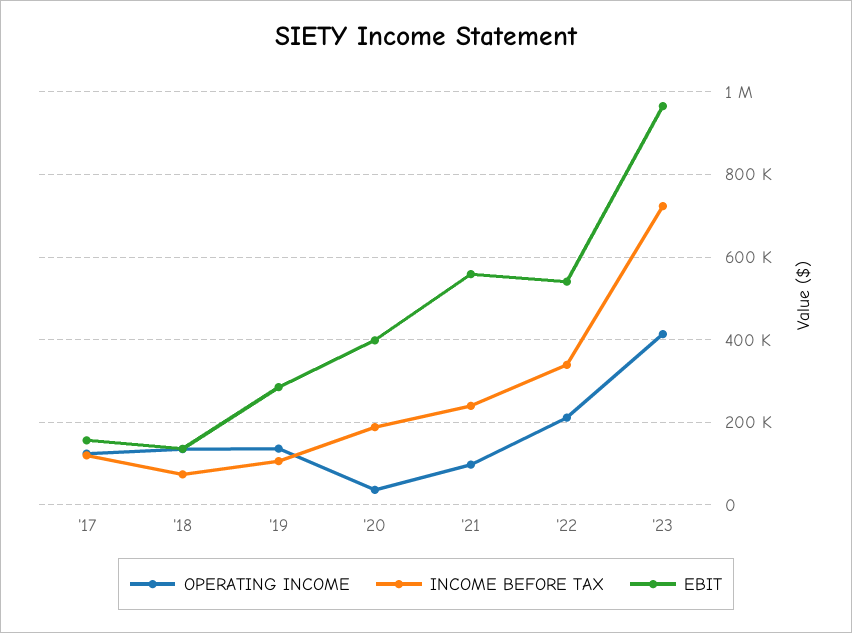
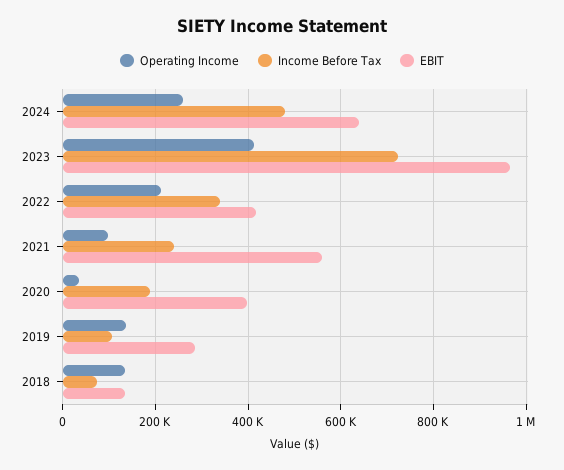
OPERATING INCOME, '17: 120000 -> none
INCOME BEFORE TAX, '17: 120000 -> none
EBIT, '17: 160000 -> none
EBIT, '22: 540000 -> 420000
OPERATING INCOME, 2024: none -> 260000
INCOME BEFORE TAX, 2024: none -> 480000
EBIT, 2024: none -> 640000

